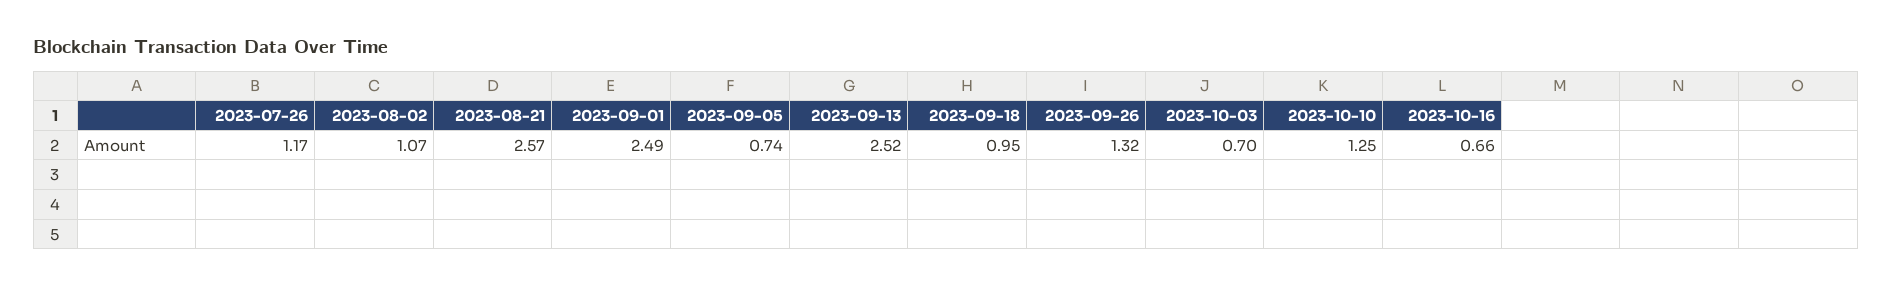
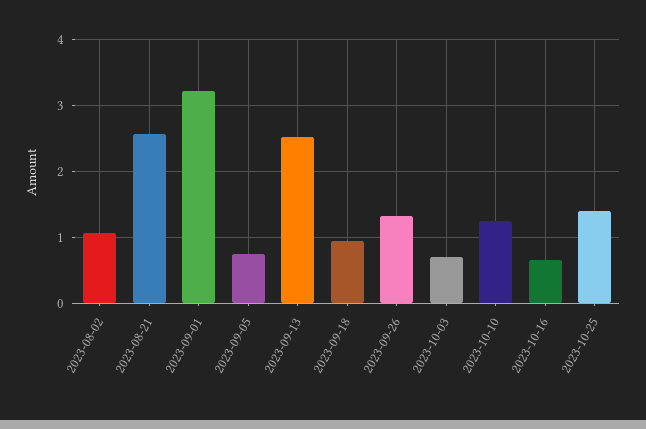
2023-07-26: 1.17 -> none
2023-09-01: 2.49 -> 3.2
2023-10-25: none -> 1.4

